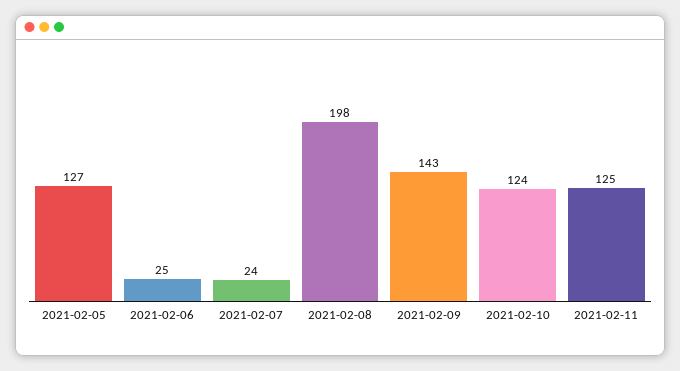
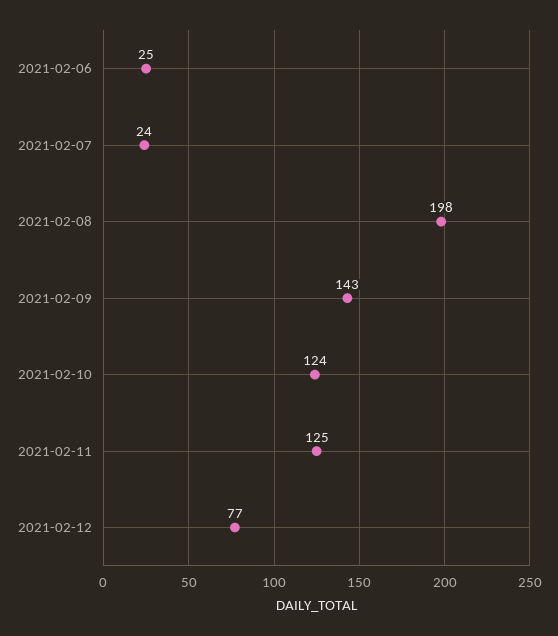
2021-02-05: 127 -> none
2021-02-12: none -> 77

